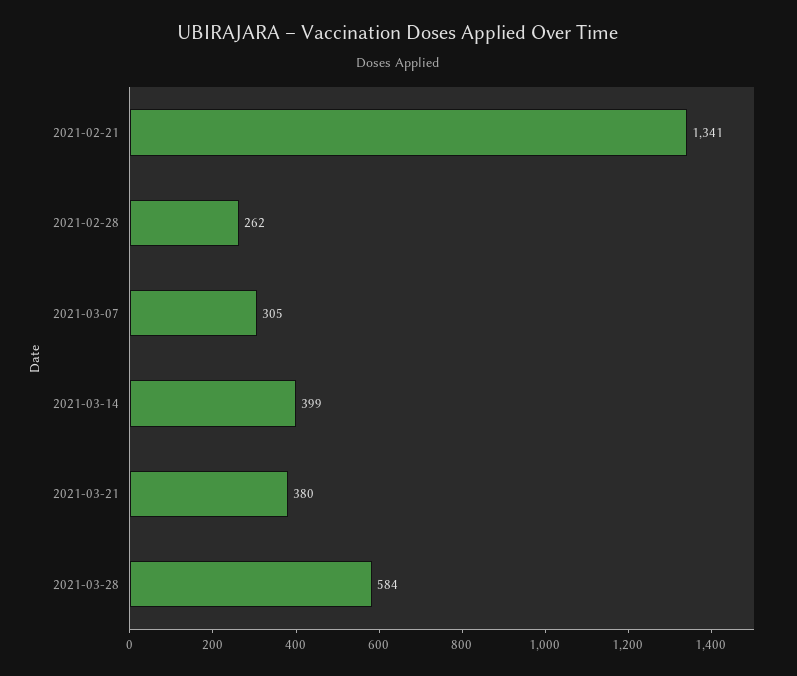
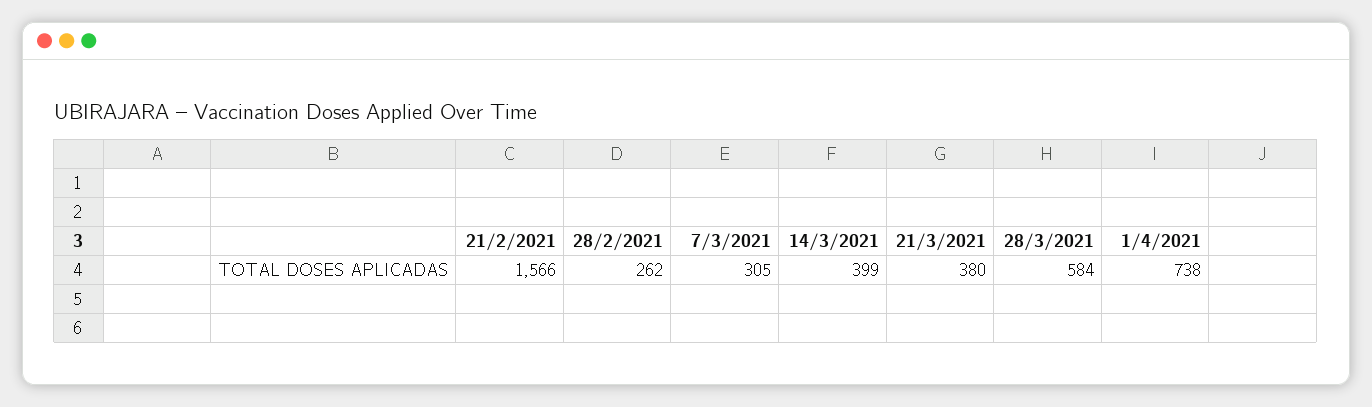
2021-02-21: 1341 -> 1566
1/4/2021: none -> 738

